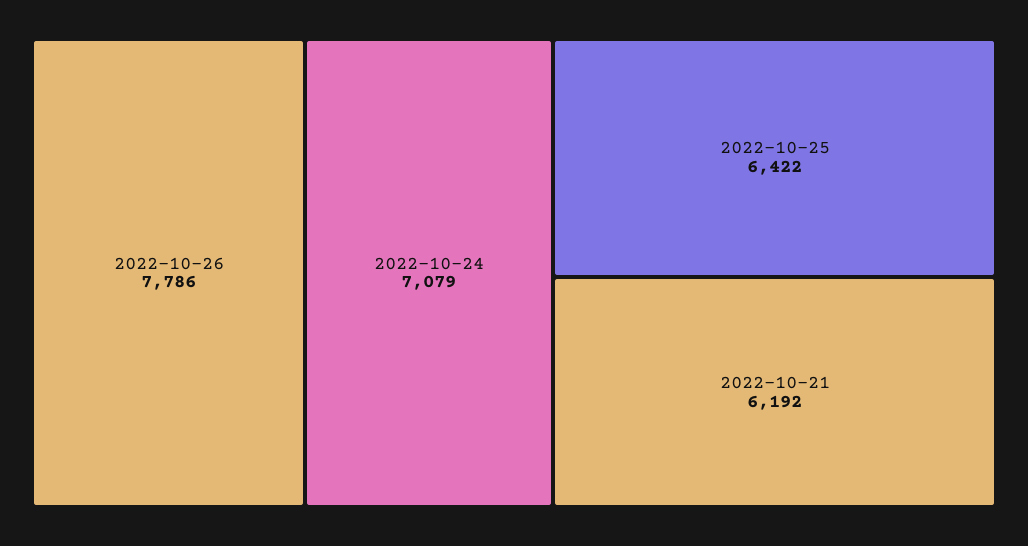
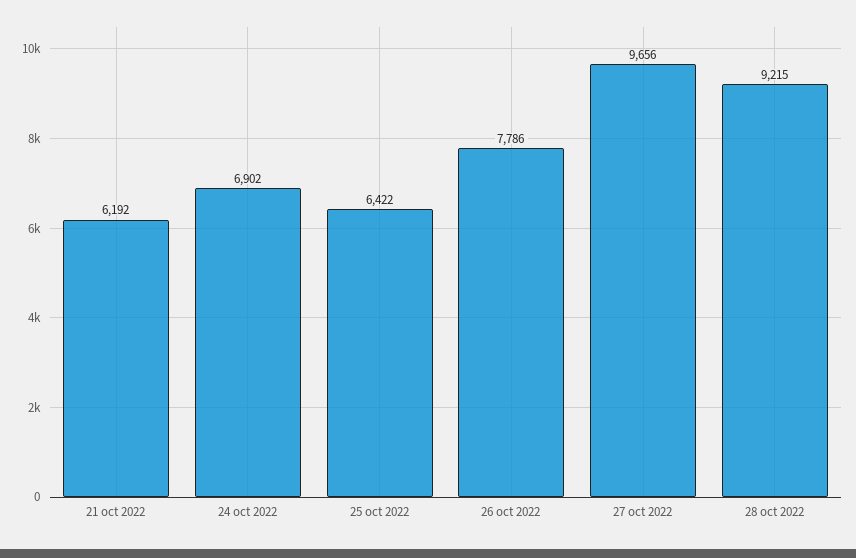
2022-10-24: 7079 -> 6902
27 oct 2022: none -> 9656
28 oct 2022: none -> 9215

